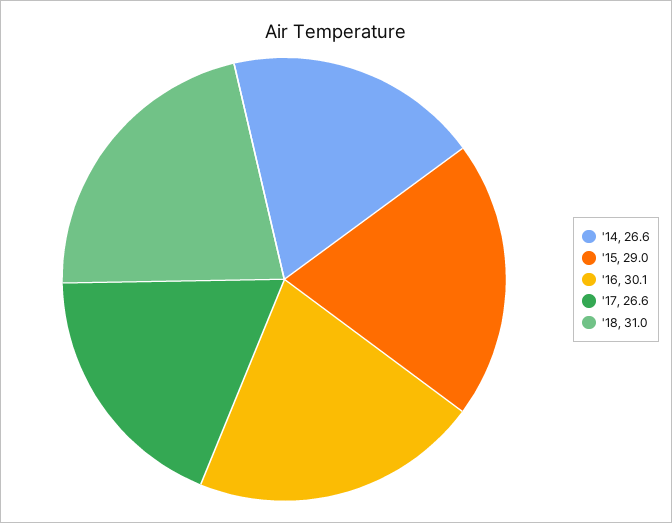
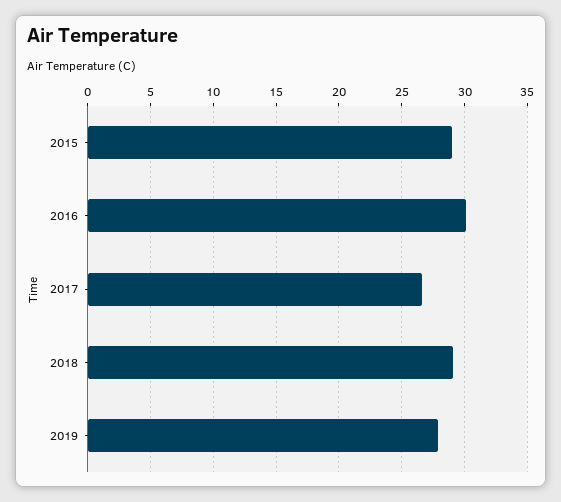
'14: 26.6 -> none
'18: 31 -> 29
2019: none -> 28

